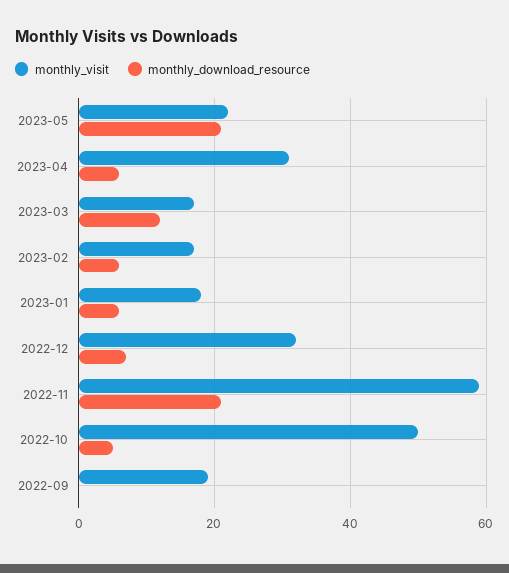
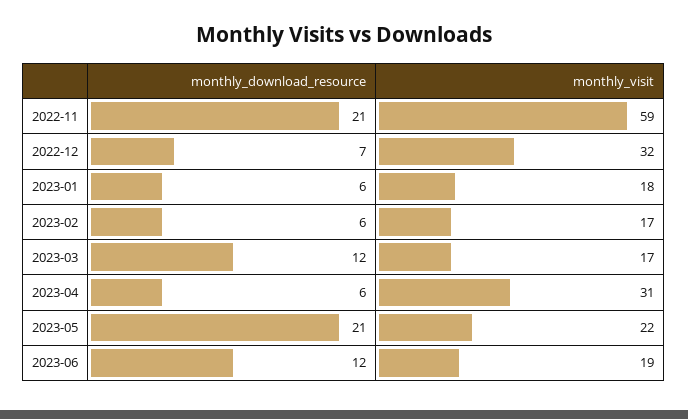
monthly_visit, 2022-10: 50 -> none
monthly_download_resource, 2022-10: 5 -> none
monthly_visit, 2022-09: 20 -> none
monthly_download_resource, 2022-09: 0 -> none
monthly_download_resource, 2023-06: none -> 12
monthly_visit, 2023-06: none -> 19

